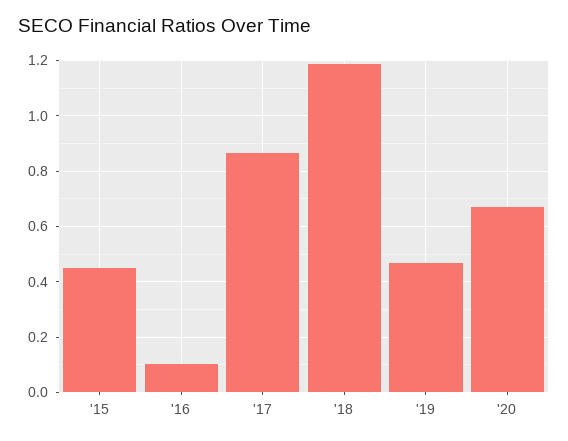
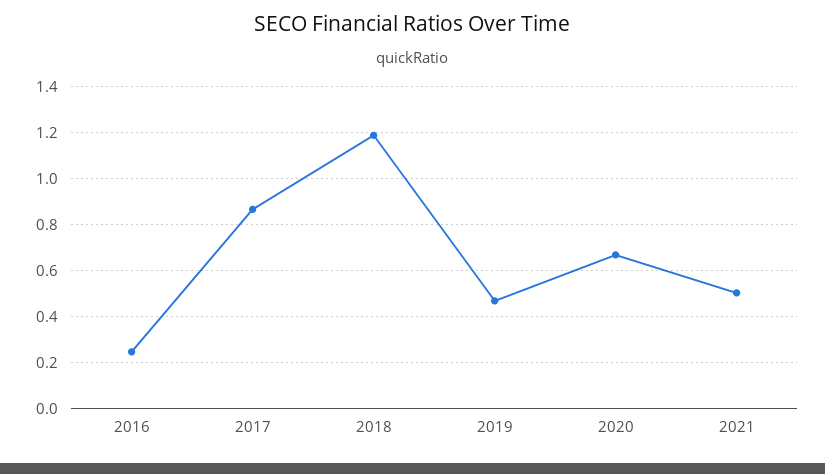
'15: 0.45 -> none
'16: 0.1 -> 0.25
2021: none -> 0.5

